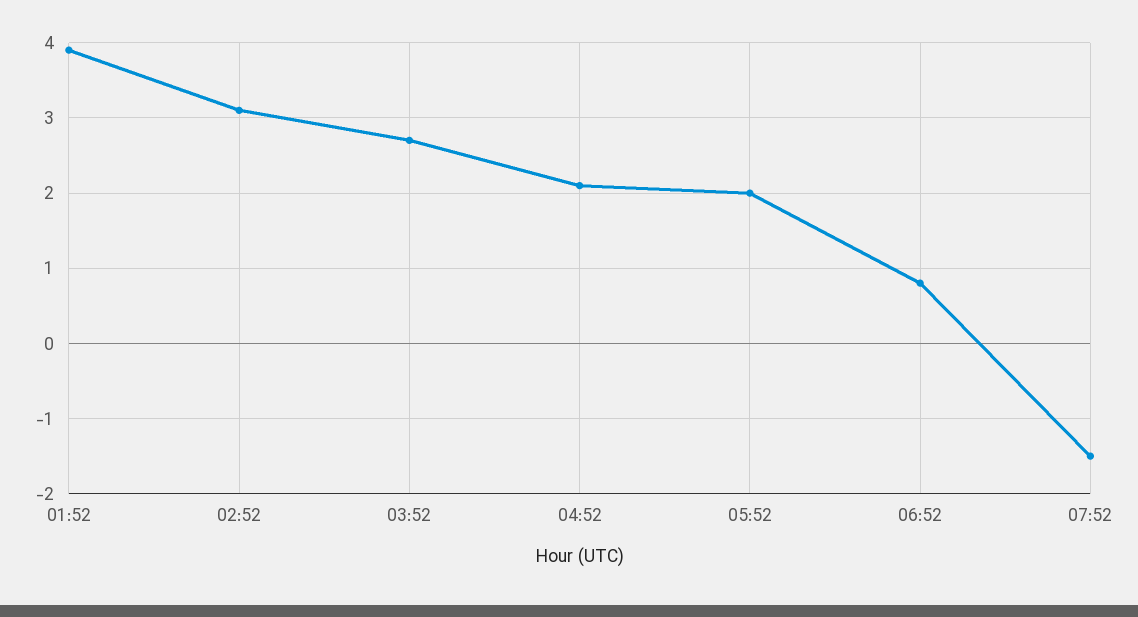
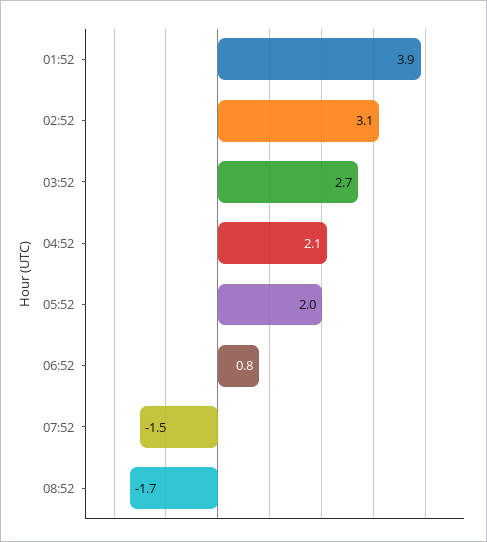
08:52: none -> -1.7

